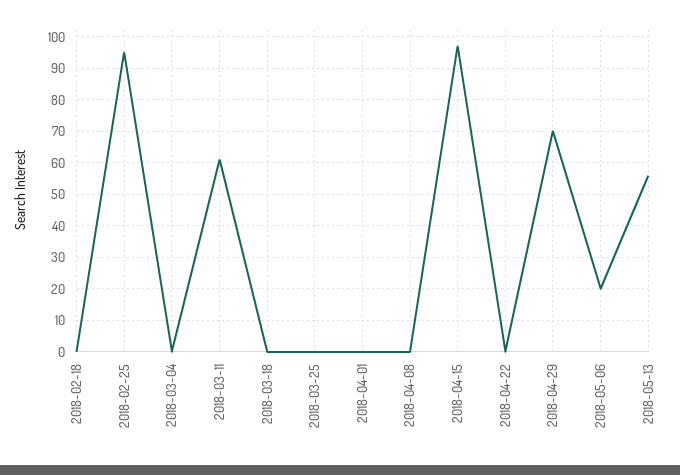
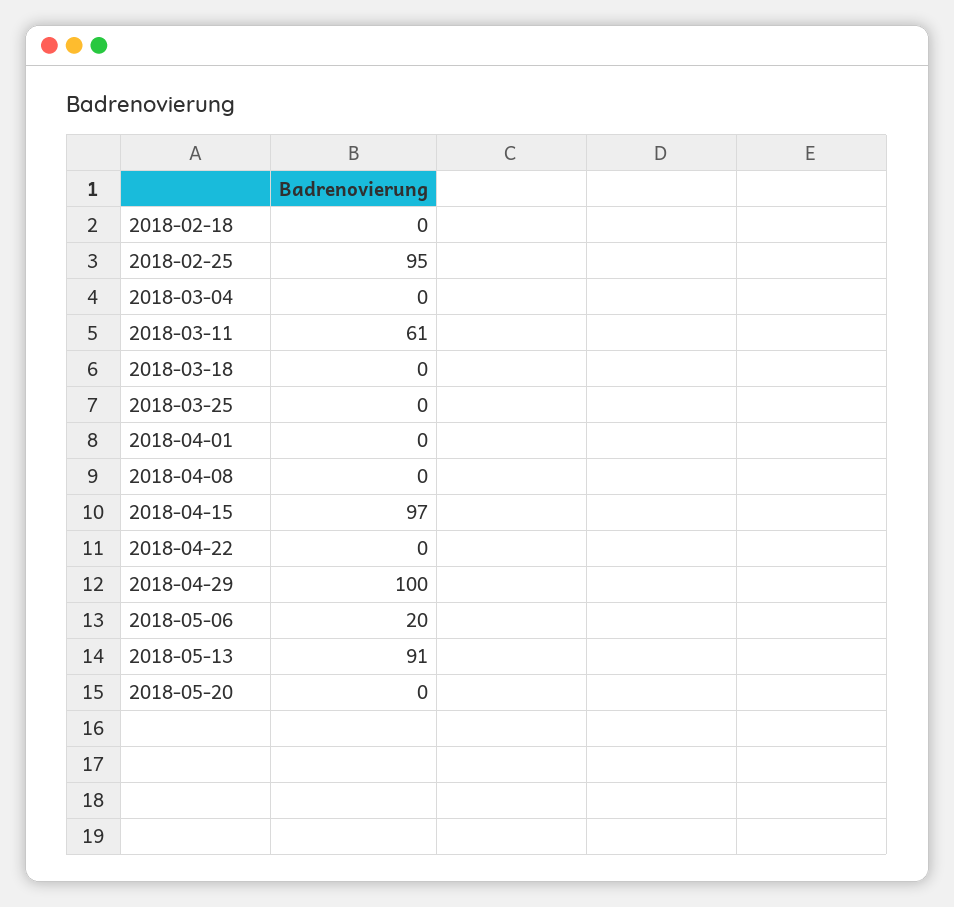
2018-04-29: 70 -> 100
2018-05-13: 55 -> 91
2018-05-20: none -> 0

